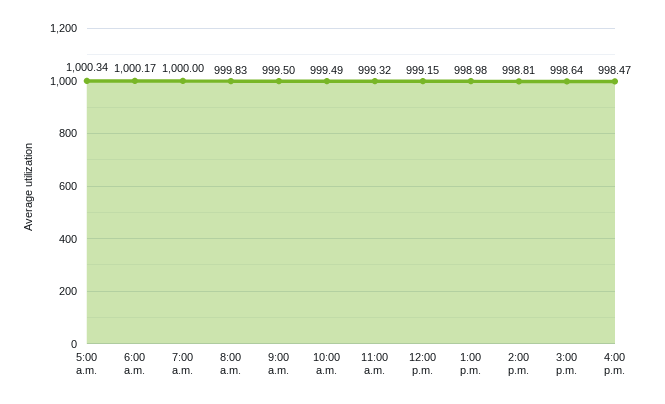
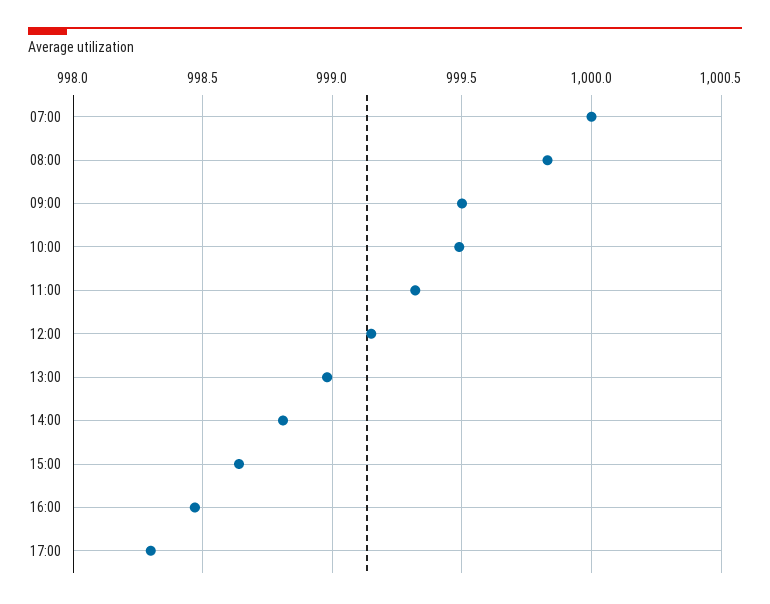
5:00 a.m.: 1000.34 -> none
6:00 a.m.: 1000.17 -> none
17:00: none -> 998.3

